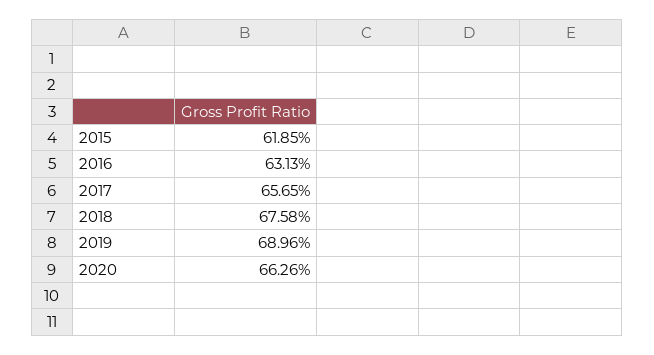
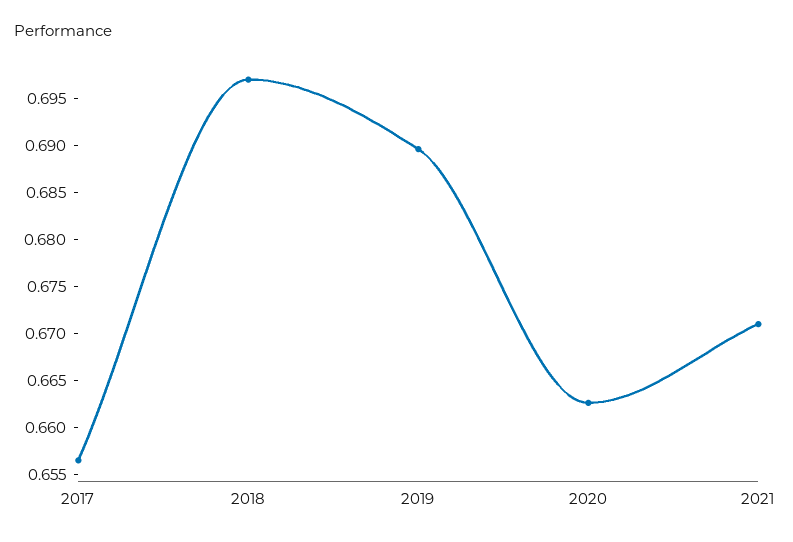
2015: 0.6185 -> none
2016: 0.6313 -> none
2018: 0.6758 -> 0.697
2021: none -> 0.671

